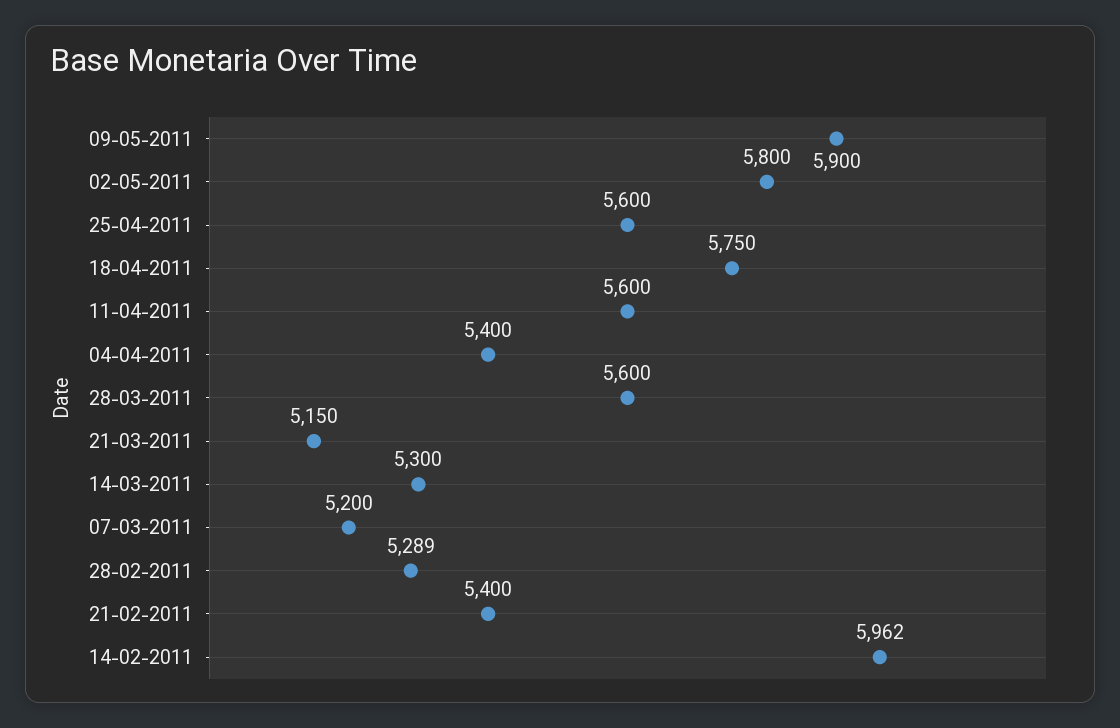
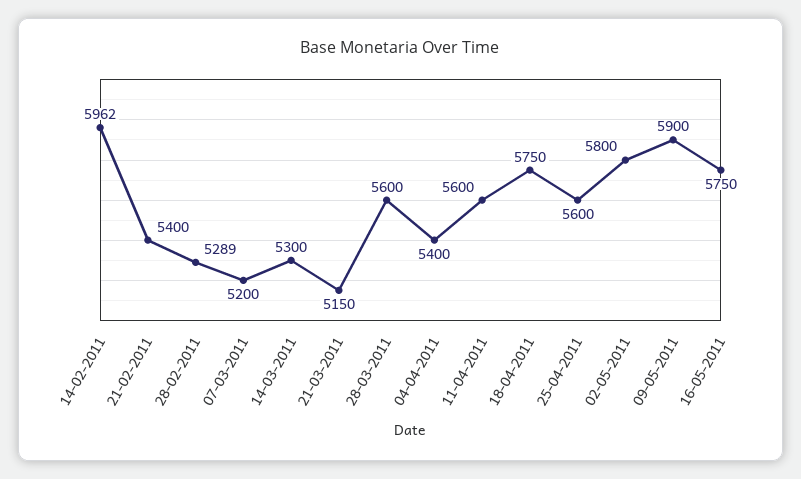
16-05-2011: none -> 5750

